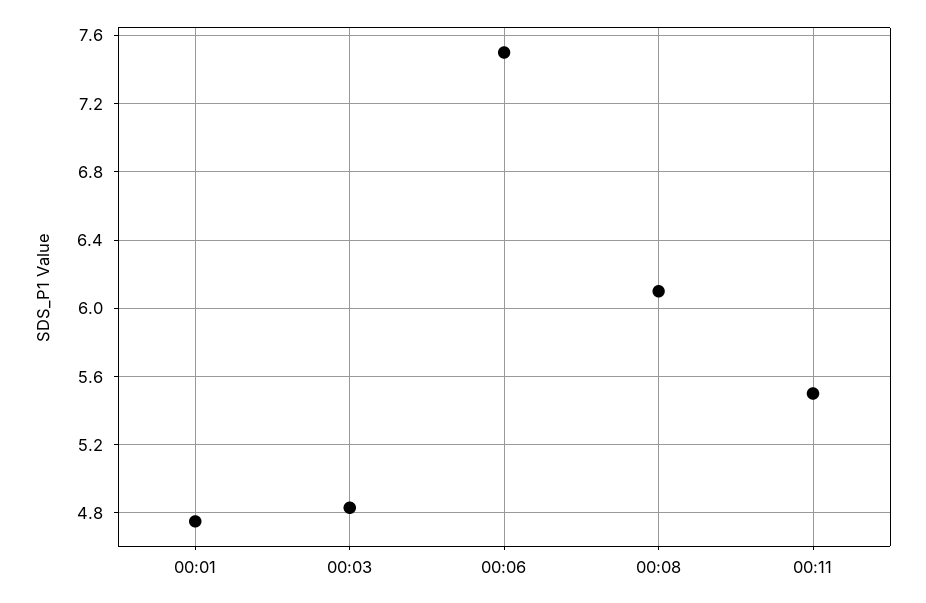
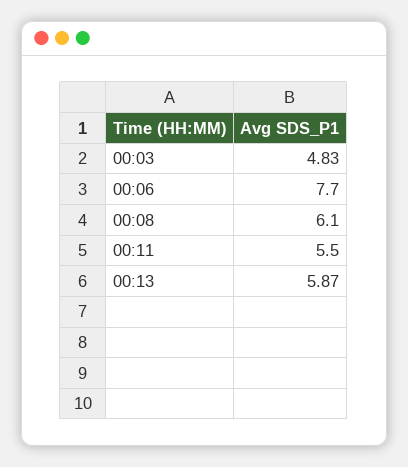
00:01: 4.75 -> none
00:06: 7.5 -> 7.7
00:13: none -> 5.87

